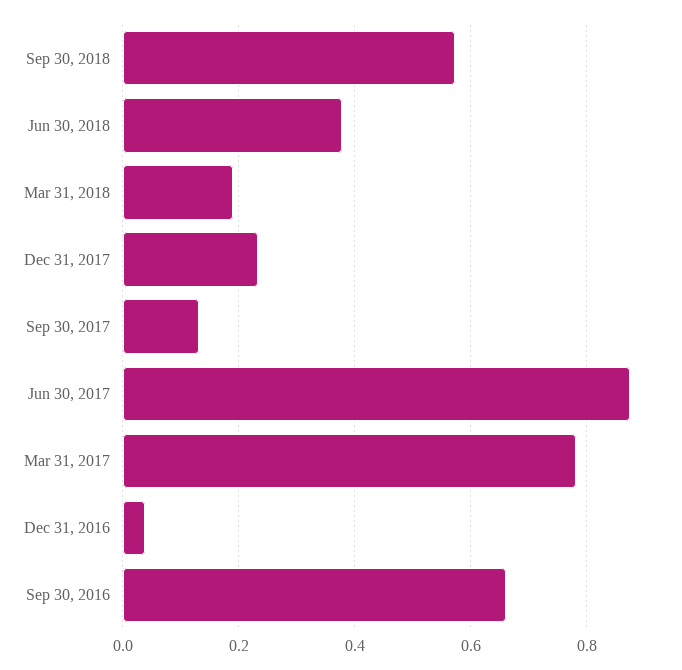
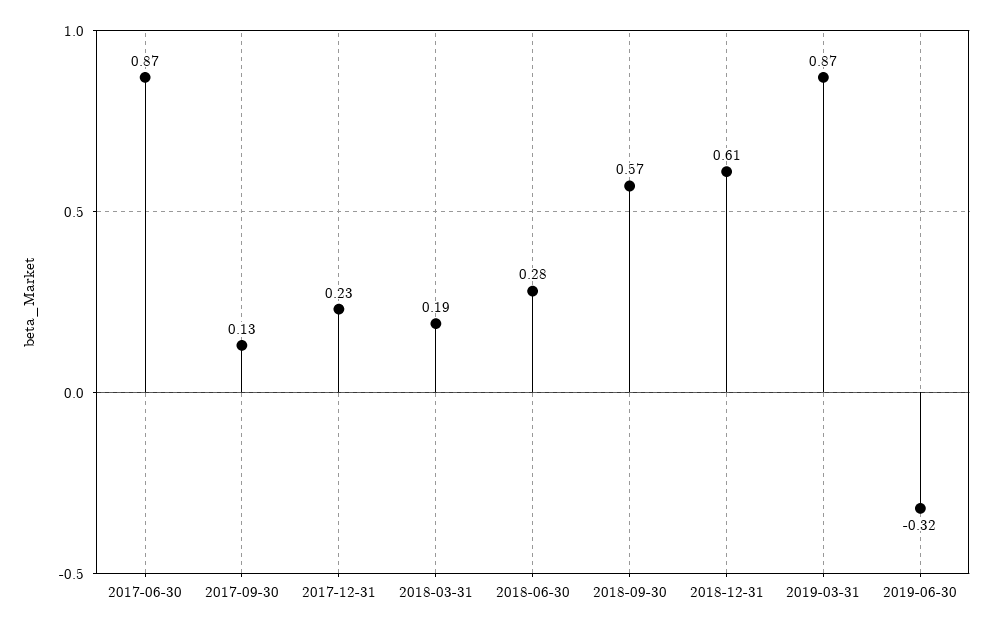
Jun 30, 2018: 0.38 -> 0.28
Mar 31, 2017: 0.78 -> none
Dec 31, 2016: 0.04 -> none
Sep 30, 2016: 0.66 -> none
2018-12-31: none -> 0.61
2019-03-31: none -> 0.87
2019-06-30: none -> -0.32

